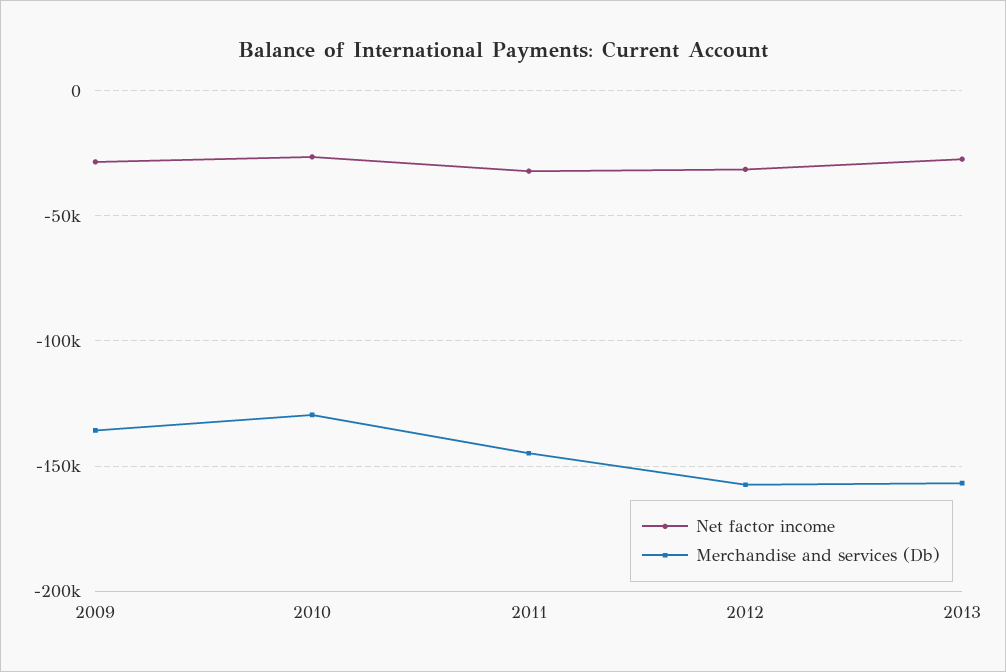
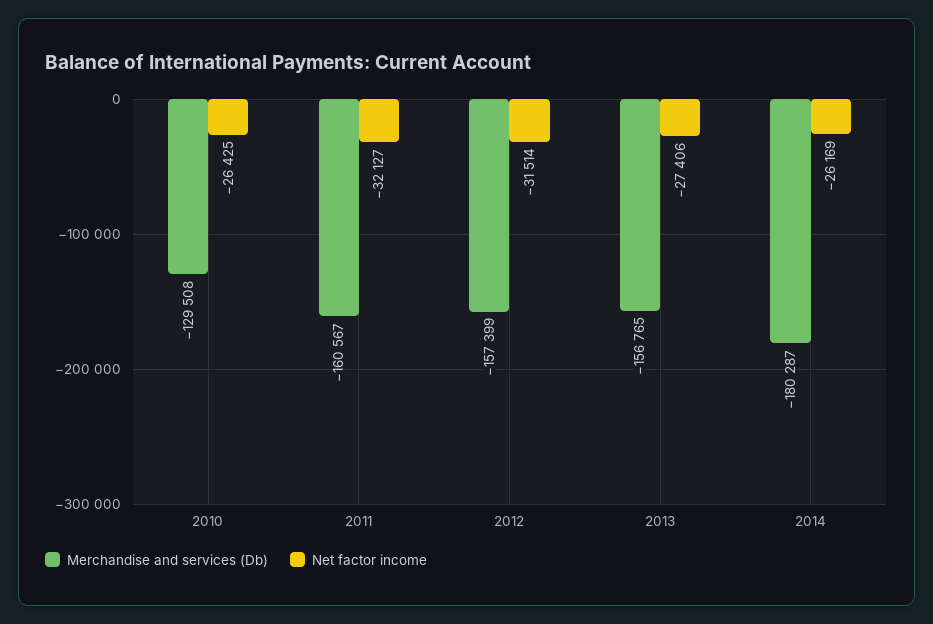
Net factor income, 2009: -30000 -> none
Merchandise and services (Db), 2009: -135000 -> none
Merchandise and services (Db), 2011: -145000 -> -160567
Merchandise and services (Db), 2014: none -> -180287
Net factor income, 2014: none -> -26169

